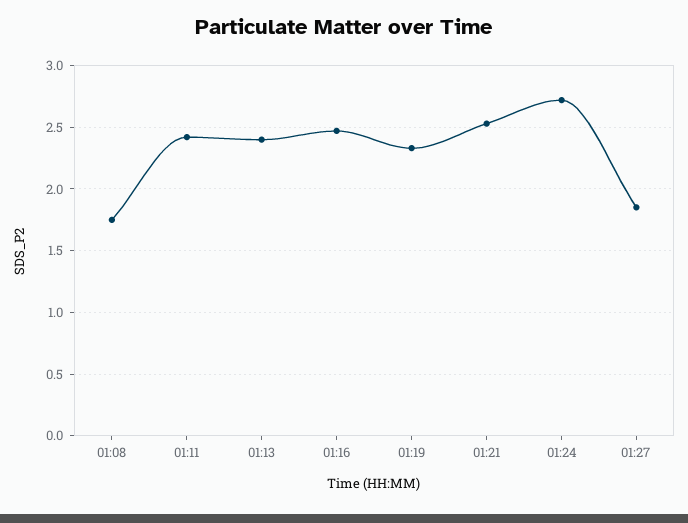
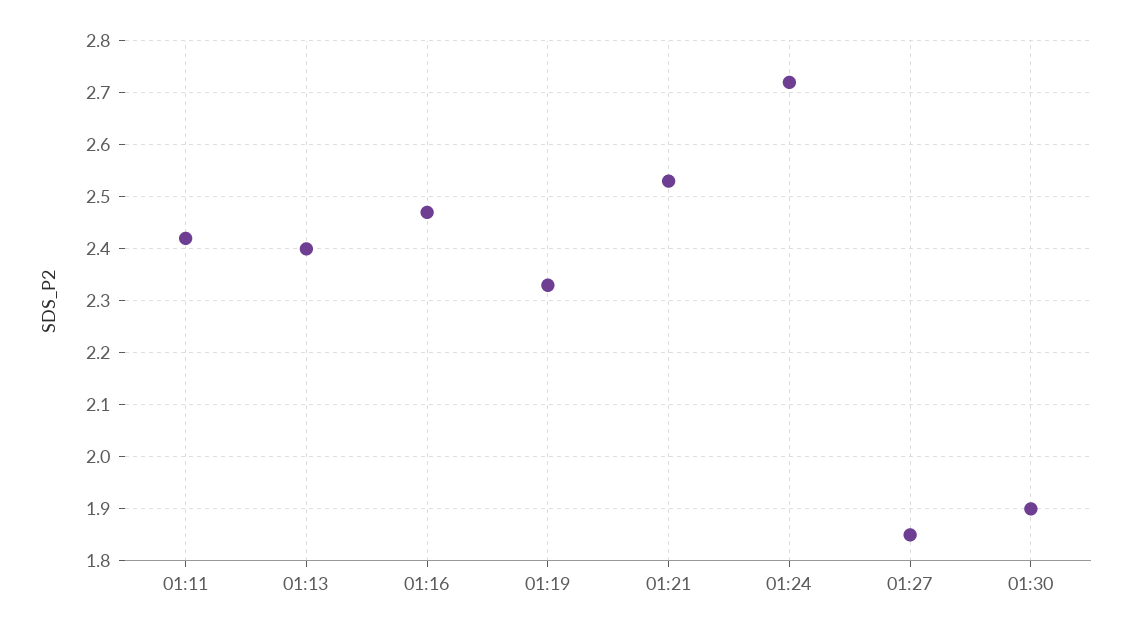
01:08: 1.75 -> none
01:30: none -> 1.9

